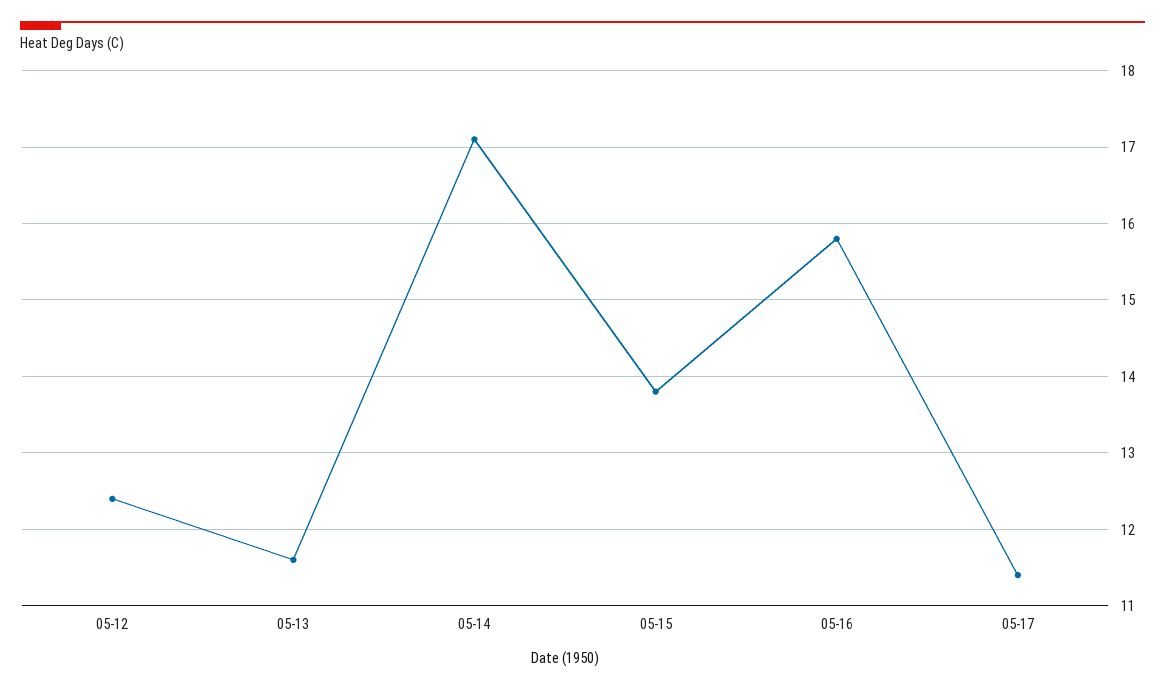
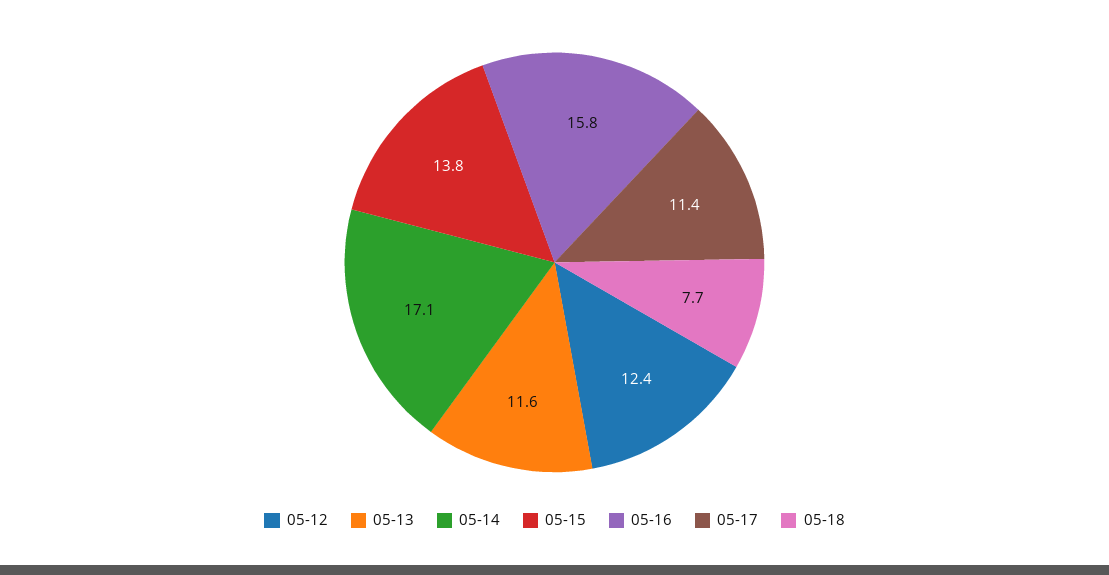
05-18: none -> 7.7

